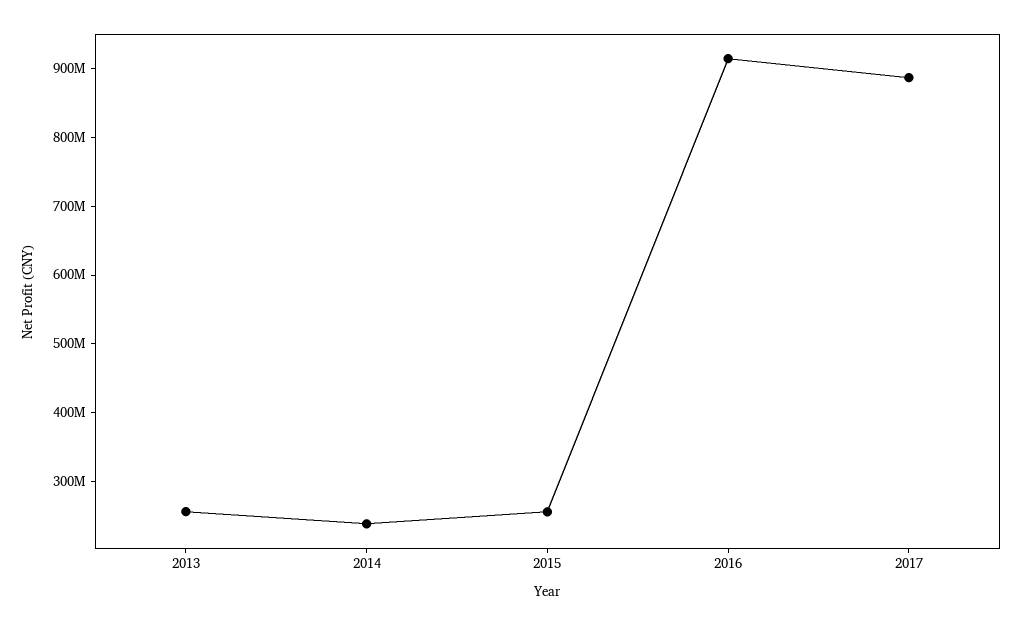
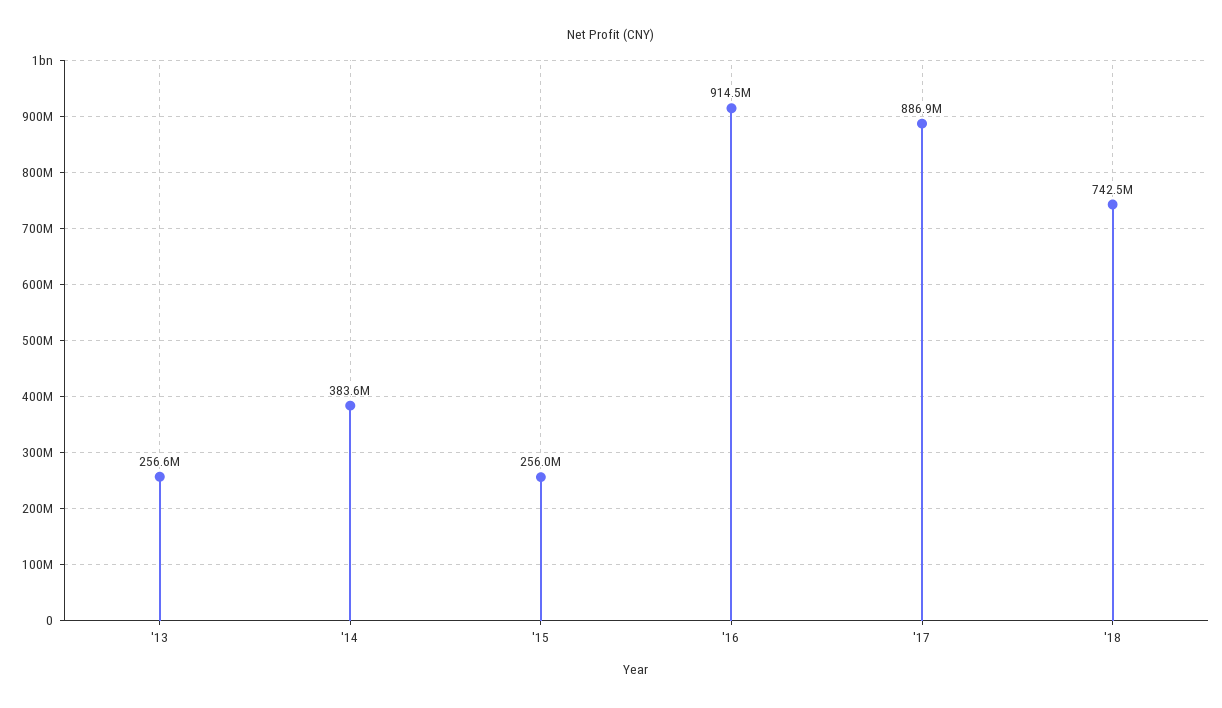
2014: 240000000 -> 383600000
'18: none -> 742500000

